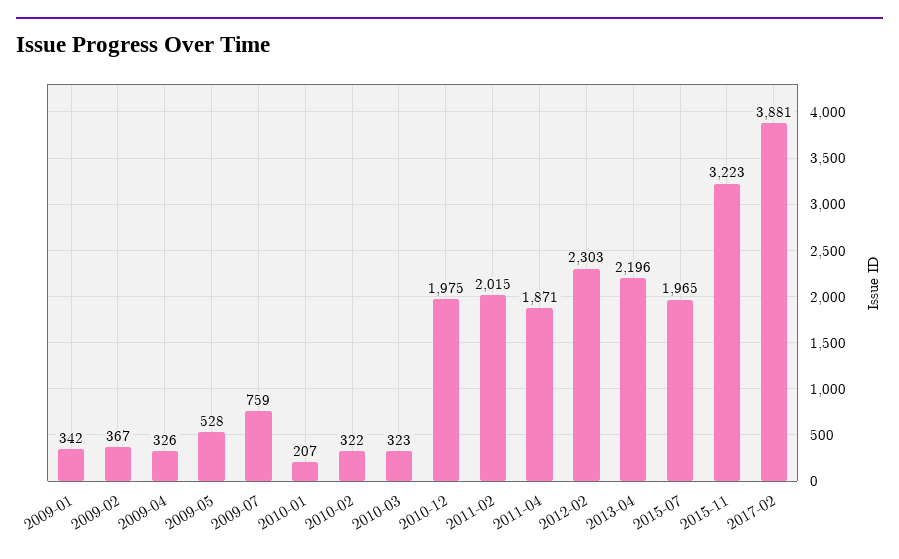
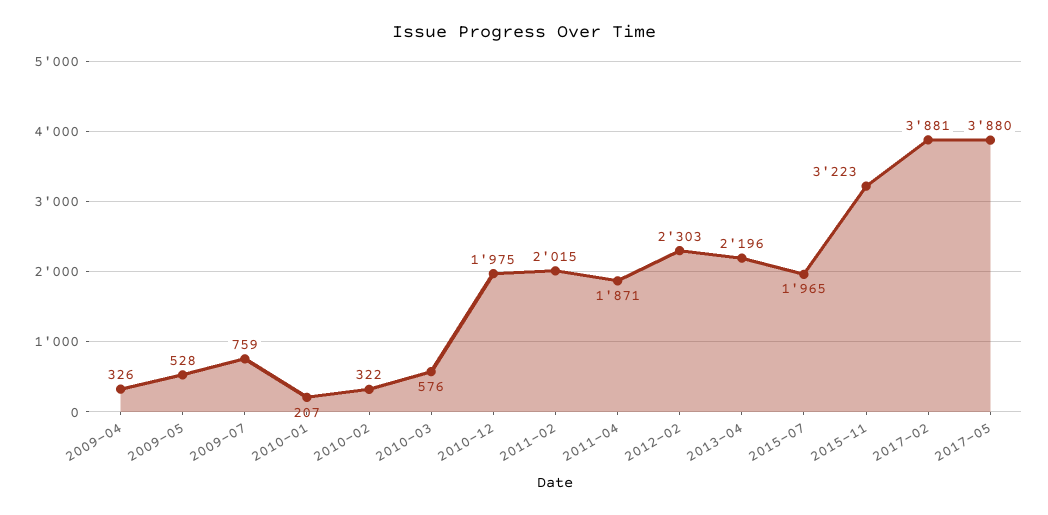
2009-01: 342 -> none
2009-02: 367 -> none
2010-03: 323 -> 576
2017-05: none -> 3880

